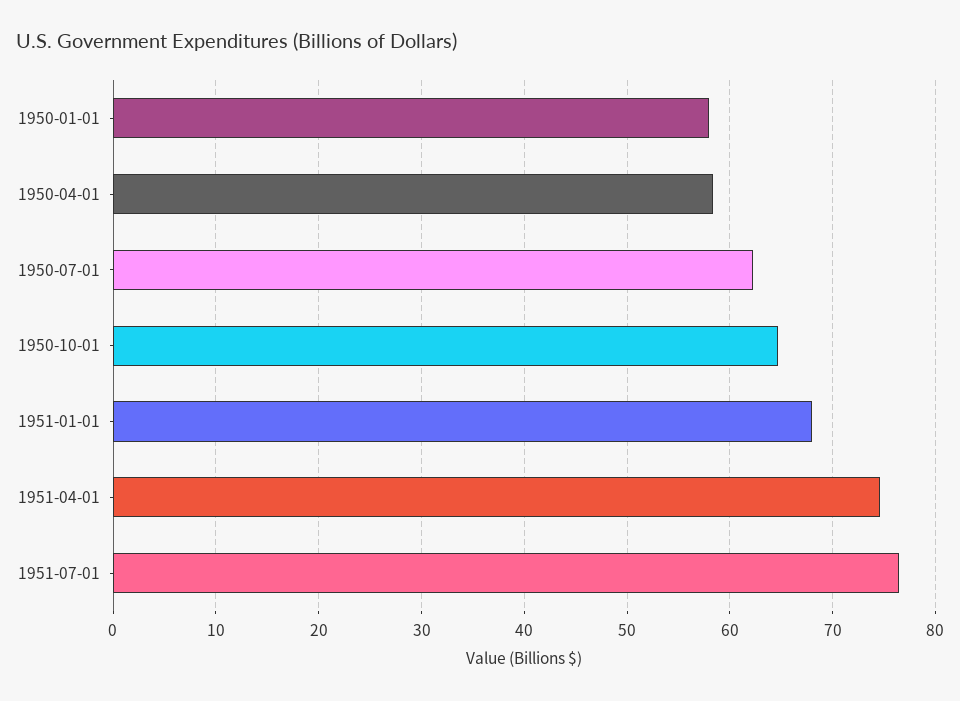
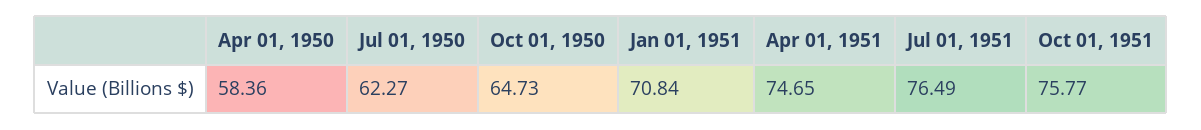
1950-01-01: 58 -> none
1951-01-01: 68 -> 70.84
Oct 01, 1951: none -> 75.77

